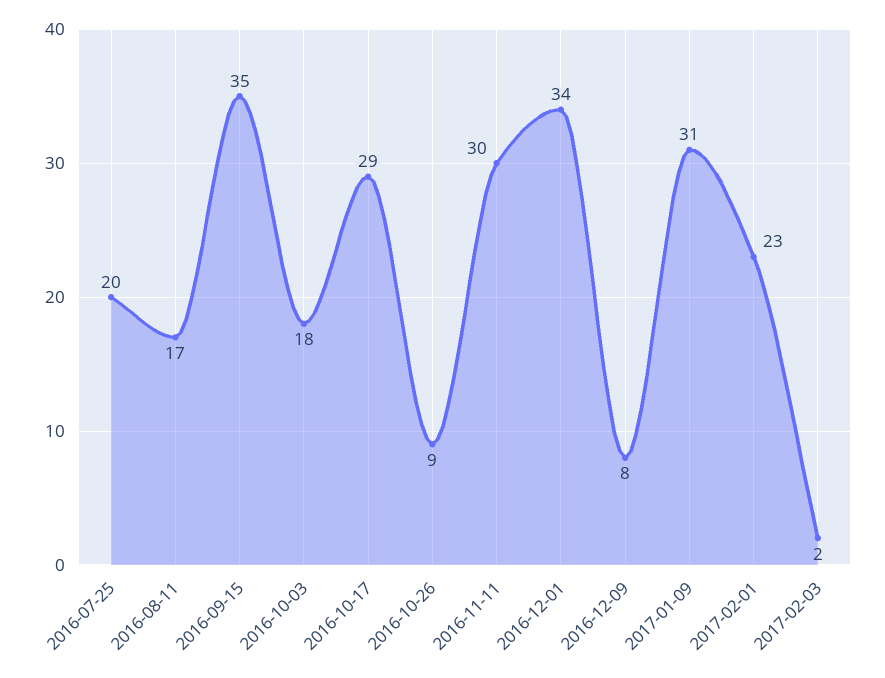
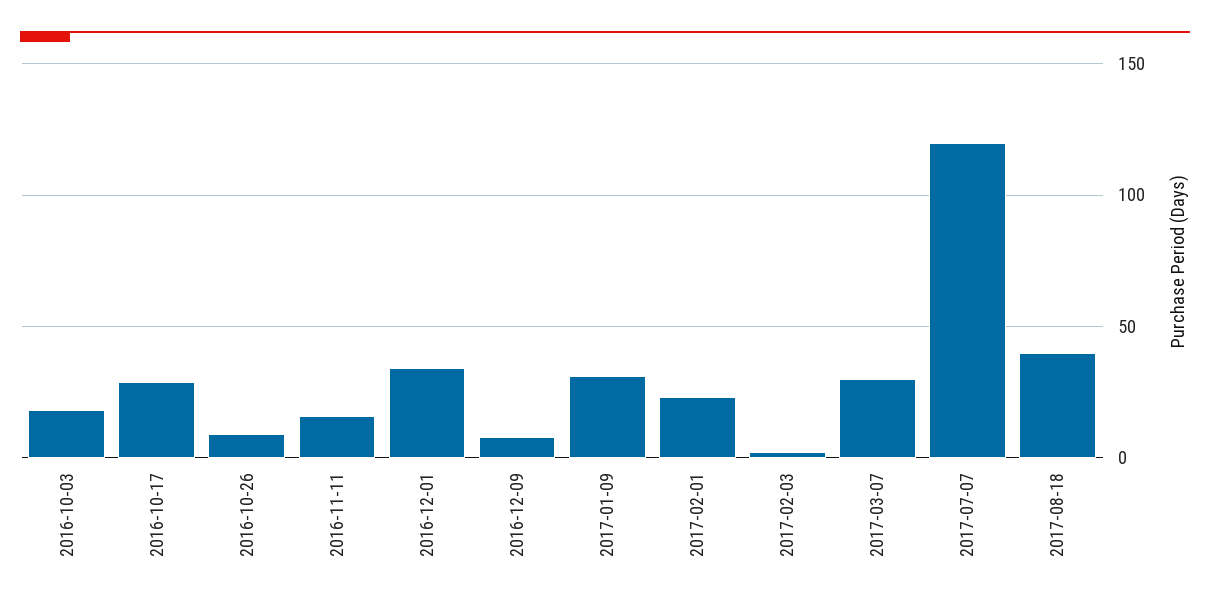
2016-07-25: 20 -> none
2016-08-11: 17 -> none
2016-09-15: 35 -> none
2016-11-11: 30 -> 15
2017-03-07: none -> 30
2017-07-07: none -> 120
2017-08-18: none -> 40

